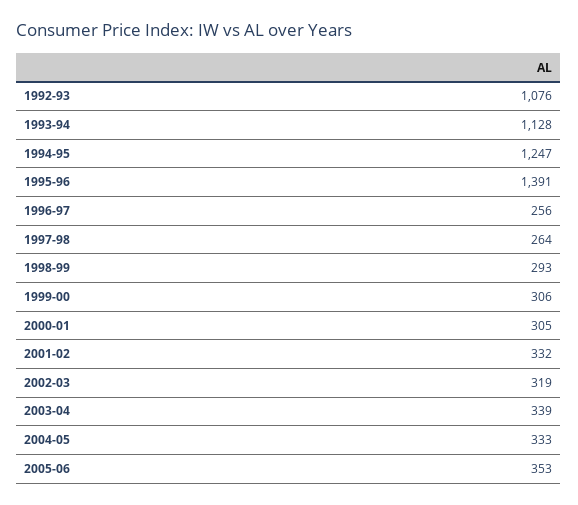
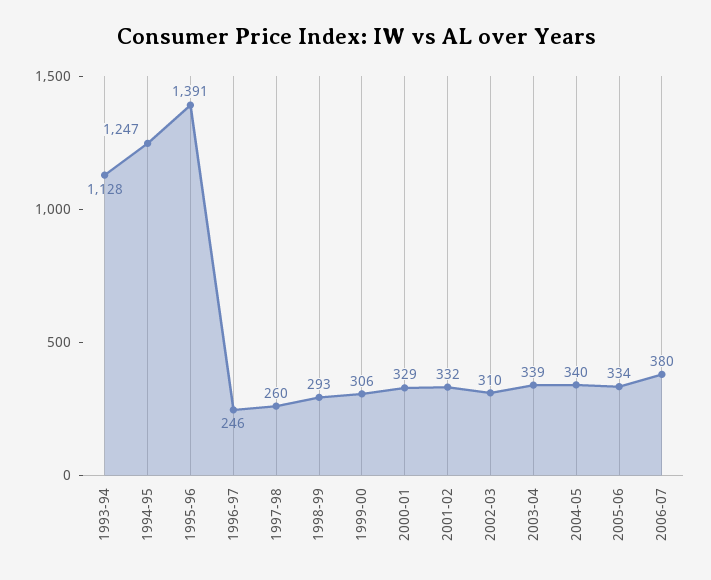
1992-93: 1076 -> none
1996-97: 256 -> 246
1997-98: 264 -> 260
2000-01: 305 -> 329
2002-03: 319 -> 310
2004-05: 333 -> 340
2005-06: 353 -> 334
2006-07: none -> 380

